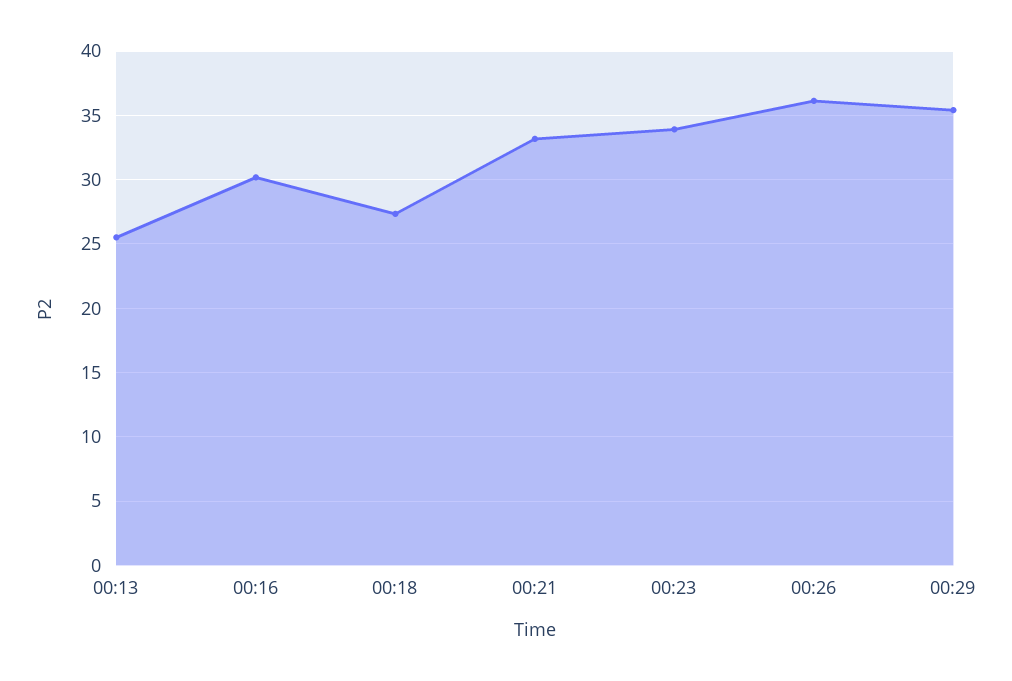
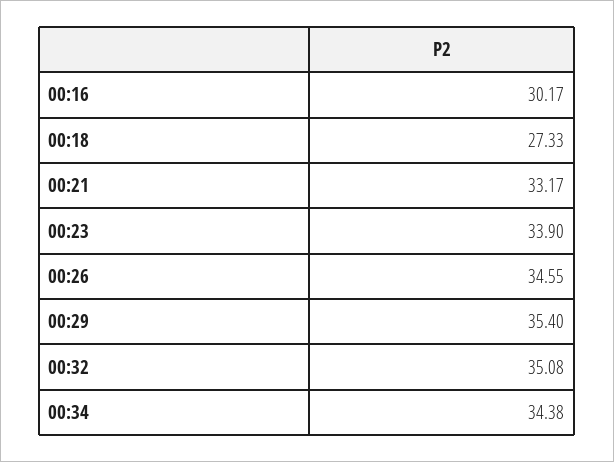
00:13: 25.5 -> none
00:26: 36 -> 34.55
00:32: none -> 35.08
00:34: none -> 34.38

